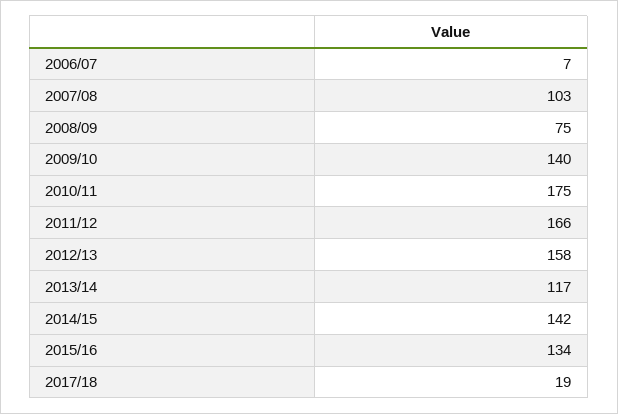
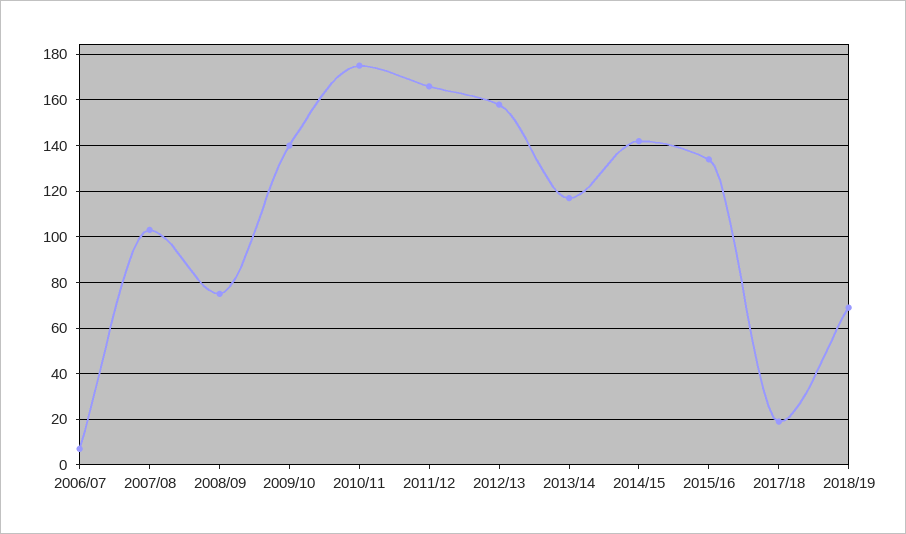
2018/19: none -> 70

